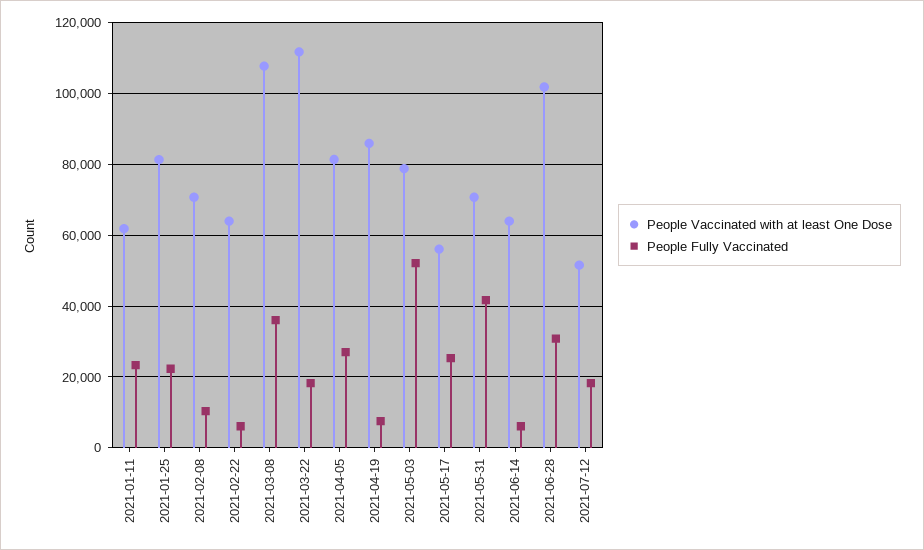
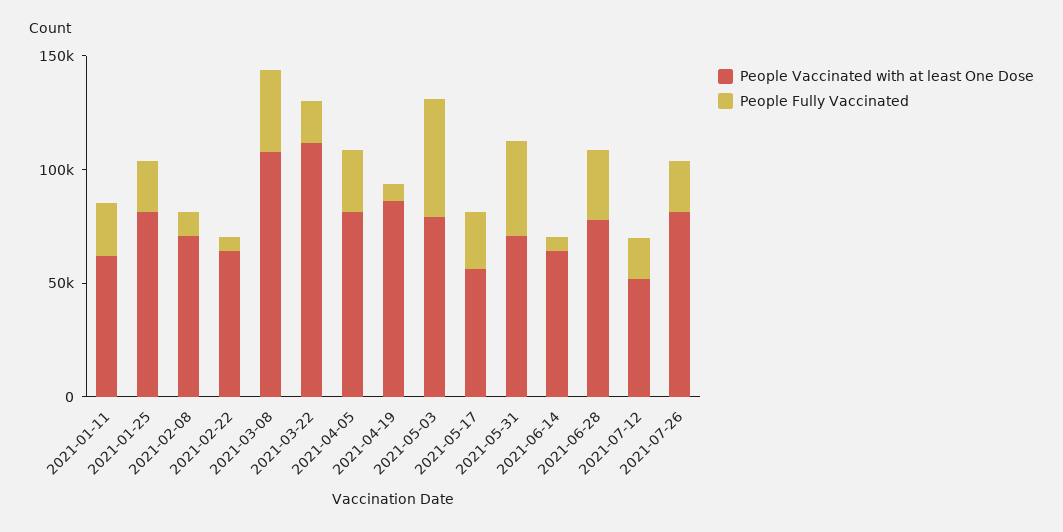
People Vaccinated with at least One Dose, 2021-06-28: 102000 -> 80000
People Vaccinated with at least One Dose, 2021-07-26: none -> 80000
People Fully Vaccinated, 2021-07-26: none -> 20000

